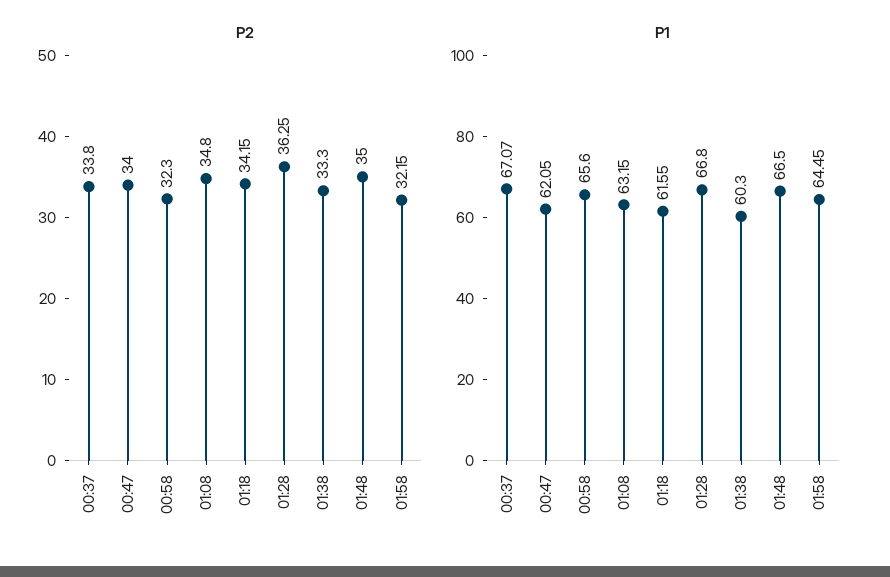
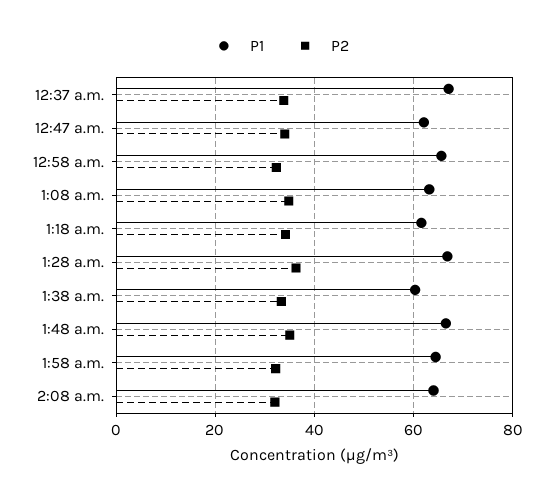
P1, 2:08 a.m.: none -> 64
P2, 2:08 a.m.: none -> 32

